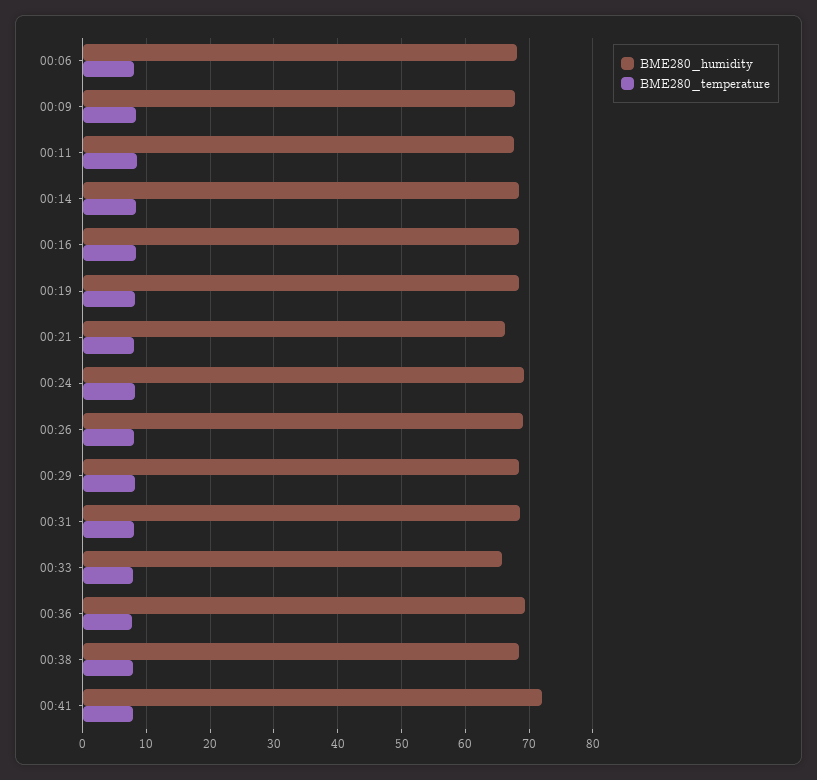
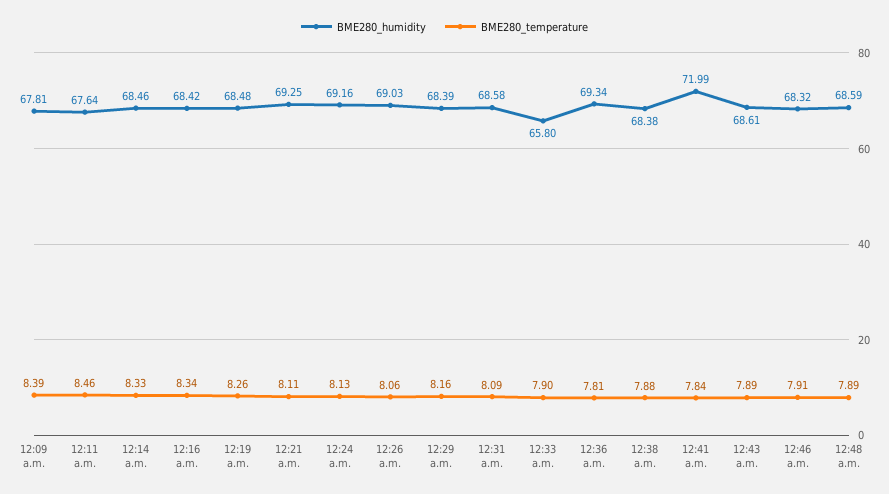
BME280_humidity, 00:06: 68 -> none
BME280_temperature, 00:06: 8 -> none
BME280_humidity, 00:21: 66 -> 69.25
BME280_humidity, 12:43 a.m.: none -> 68.61
BME280_temperature, 12:43 a.m.: none -> 7.89
BME280_humidity, 12:46 a.m.: none -> 68.32
BME280_temperature, 12:46 a.m.: none -> 7.91
BME280_humidity, 12:48 a.m.: none -> 68.59
BME280_temperature, 12:48 a.m.: none -> 7.89

